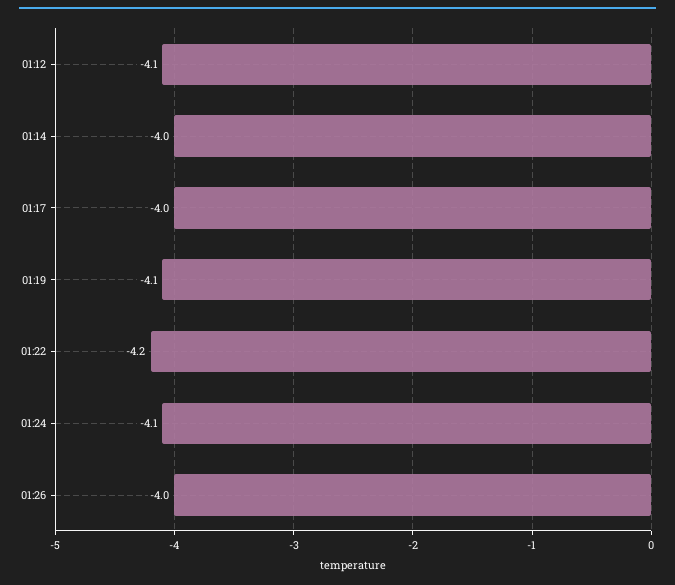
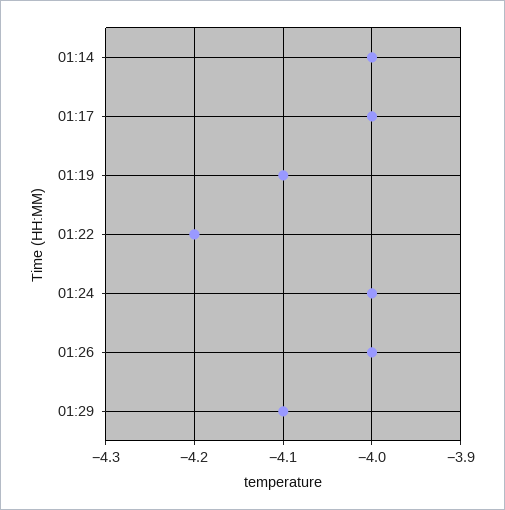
01:12: -4.1 -> none
01:24: -4.1 -> -4
01:29: none -> -4.1

